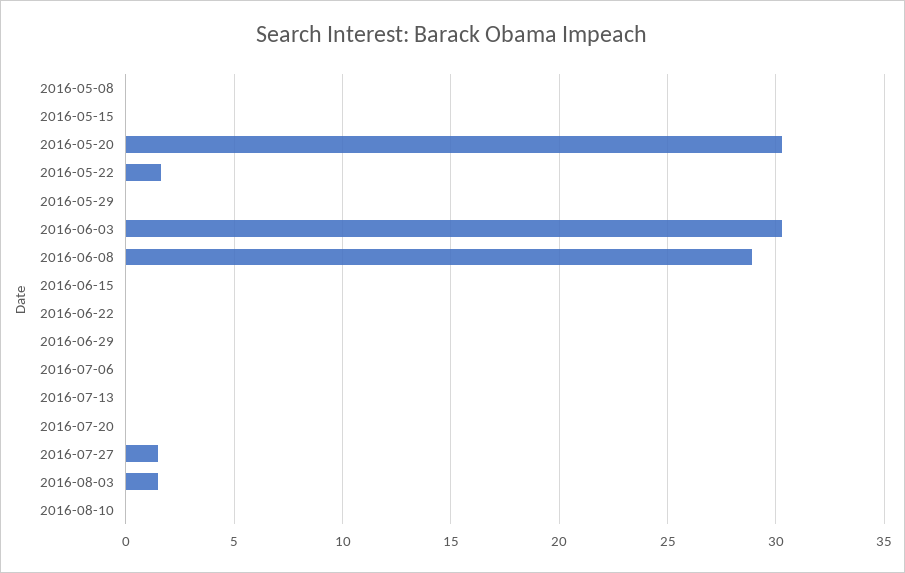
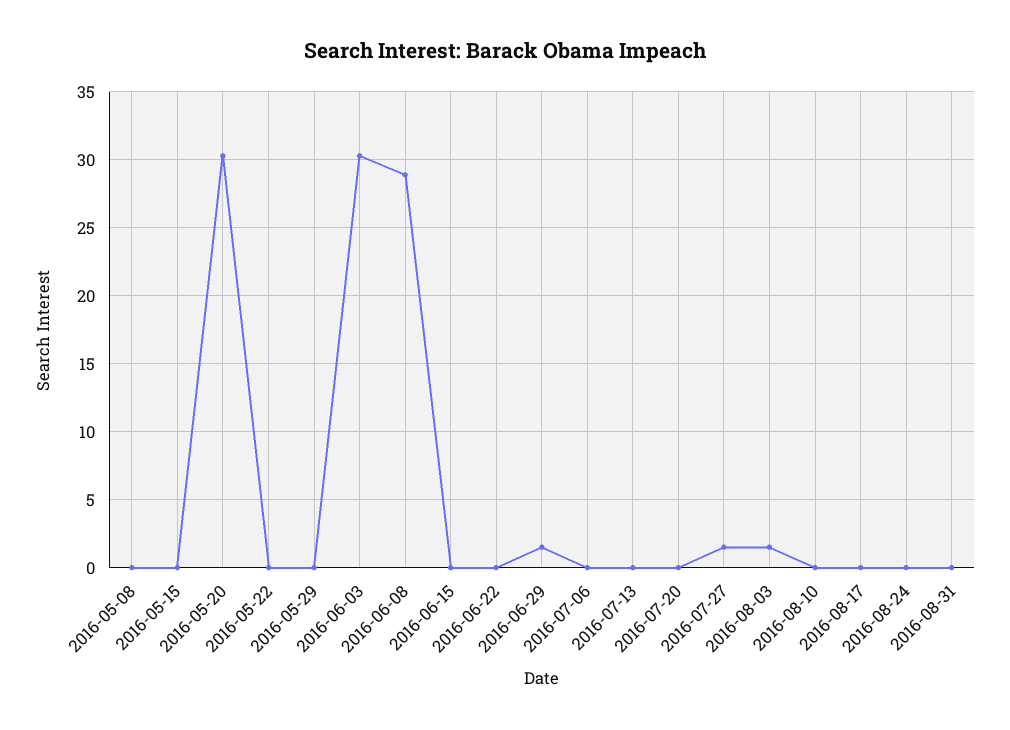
2016-05-22: 1.5 -> 0
2016-06-29: 0 -> 1.5
2016-08-17: none -> 0
2016-08-24: none -> 0
2016-08-31: none -> 0

